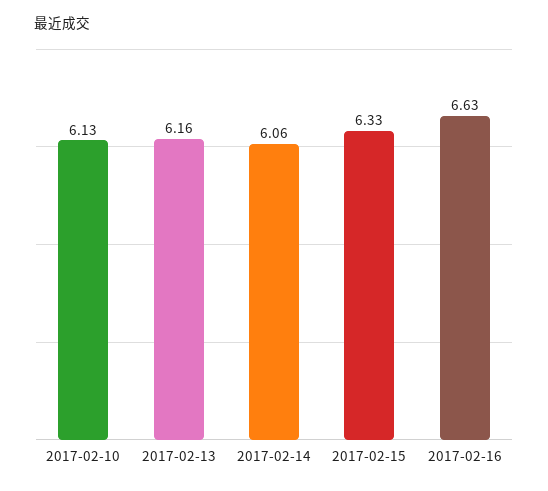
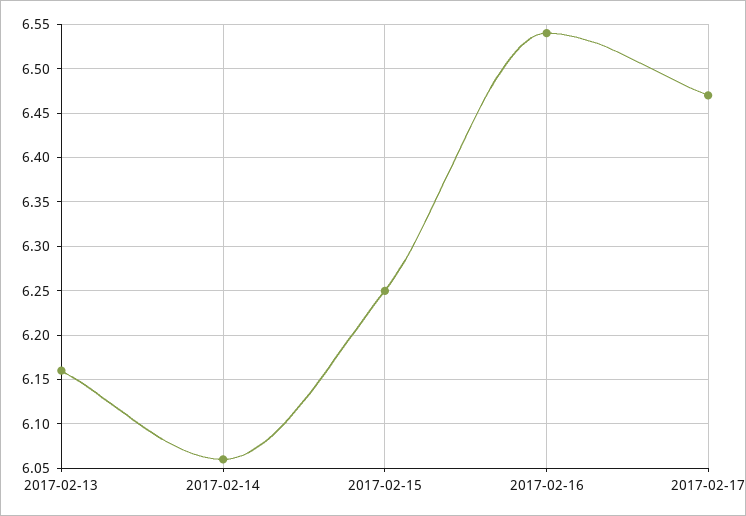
2017-02-10: 6.13 -> none
2017-02-15: 6.33 -> 6.25
2017-02-16: 6.63 -> 6.54
2017-02-17: none -> 6.47

